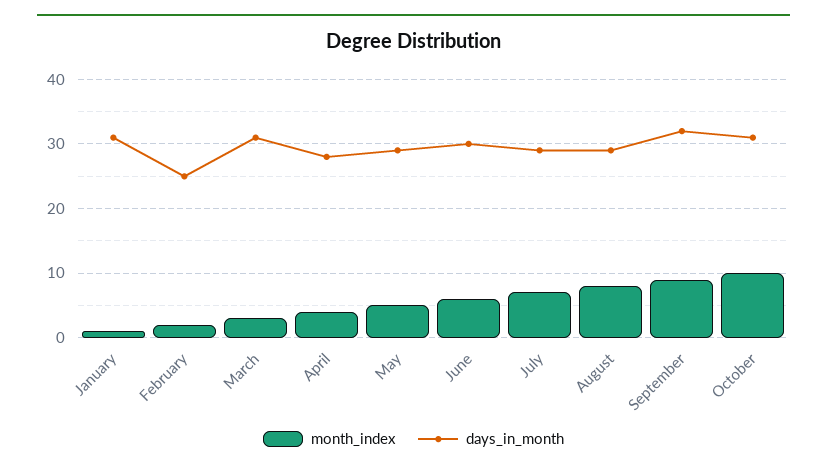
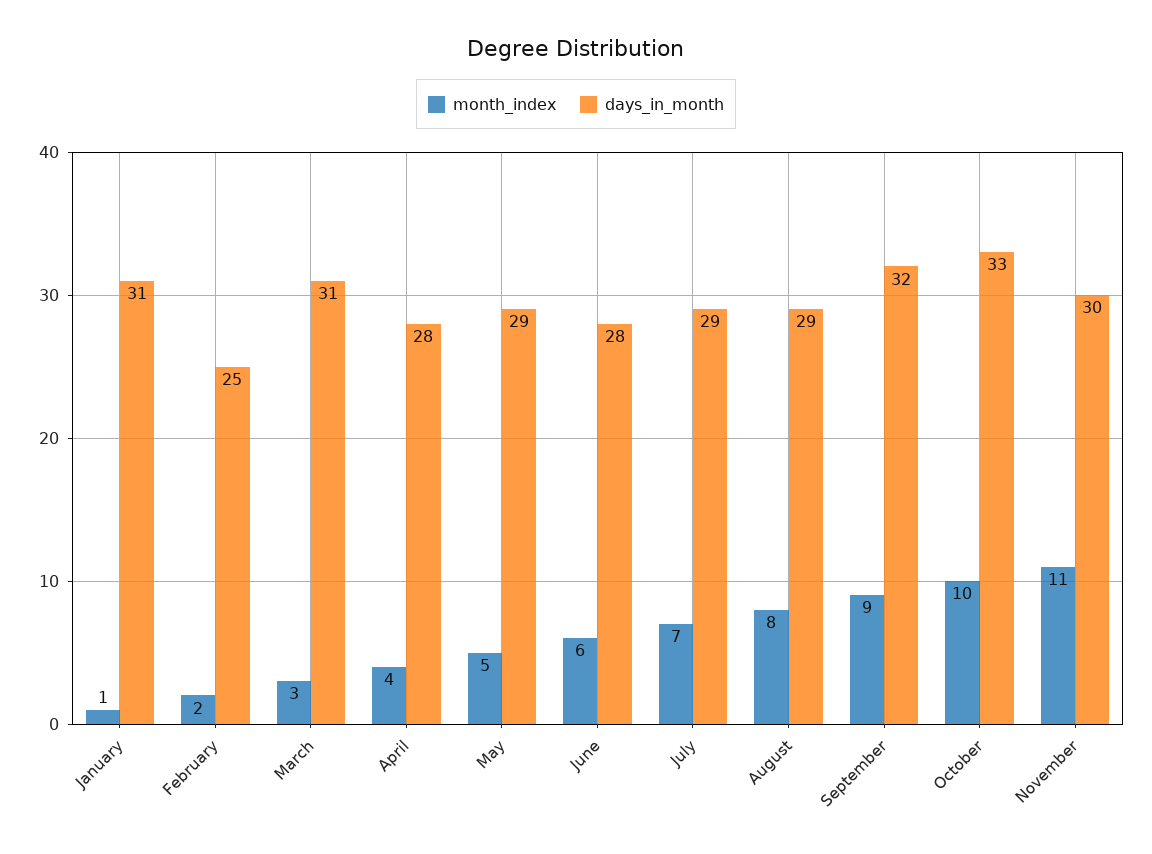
days_in_month, June: 30 -> 28
days_in_month, October: 31 -> 33
month_index, November: none -> 11
days_in_month, November: none -> 30

